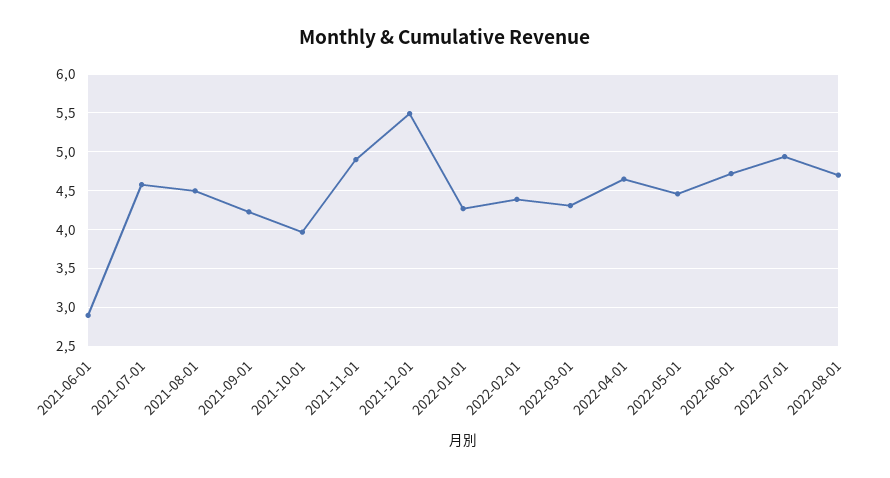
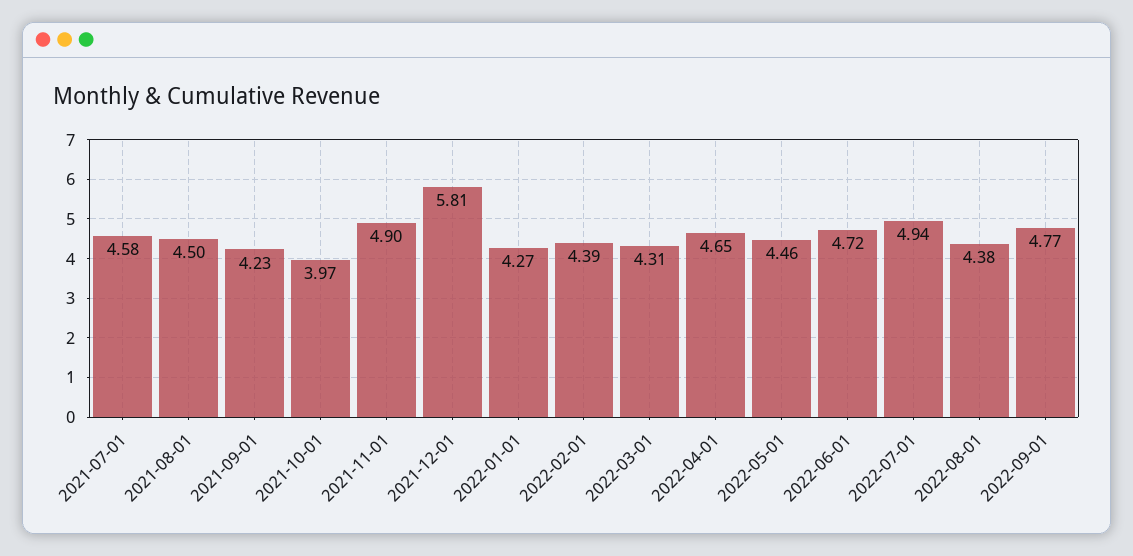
2021-06-01: 2.9 -> none
2021-12-01: 5.5 -> 5.81
2022-08-01: 4.7 -> 4.38
2022-09-01: none -> 4.77

